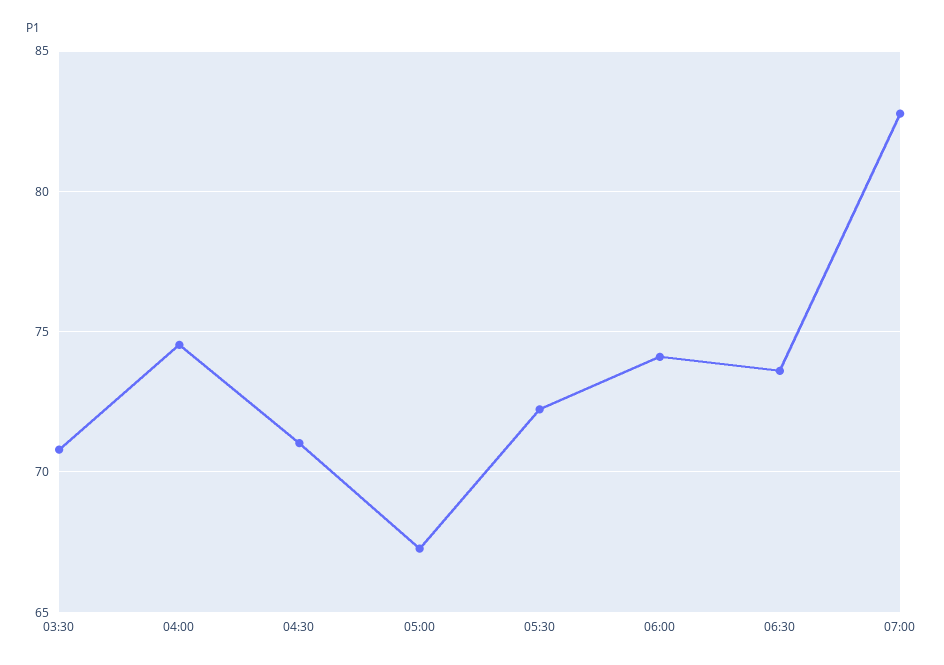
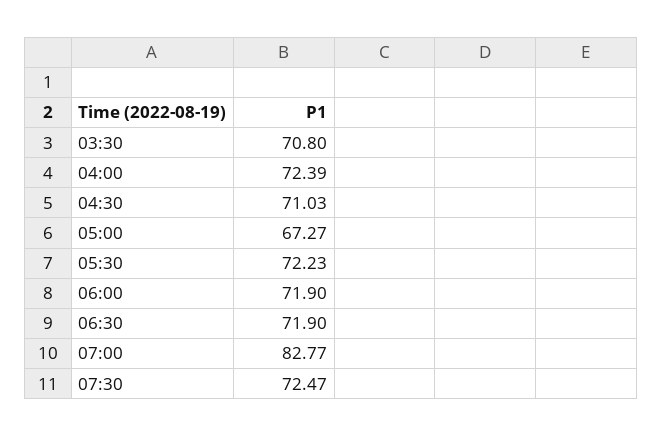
04:00: 74.5 -> 72.39
06:00: 74 -> 71.9
06:30: 73.5 -> 71.9
07:30: none -> 72.47

